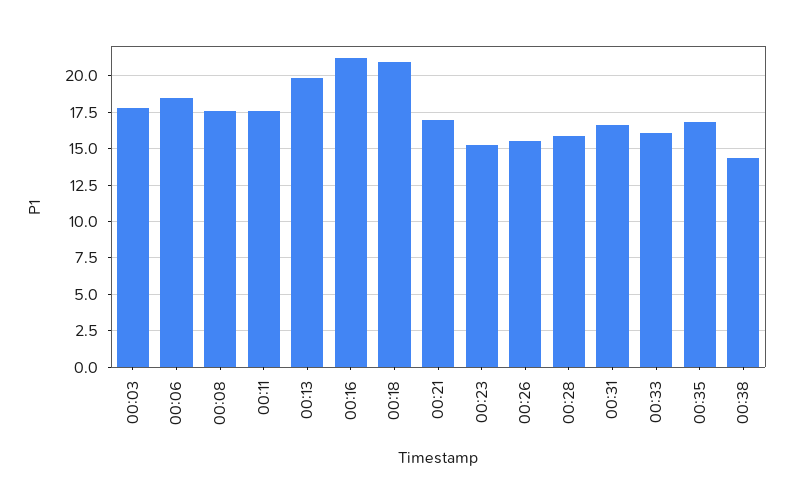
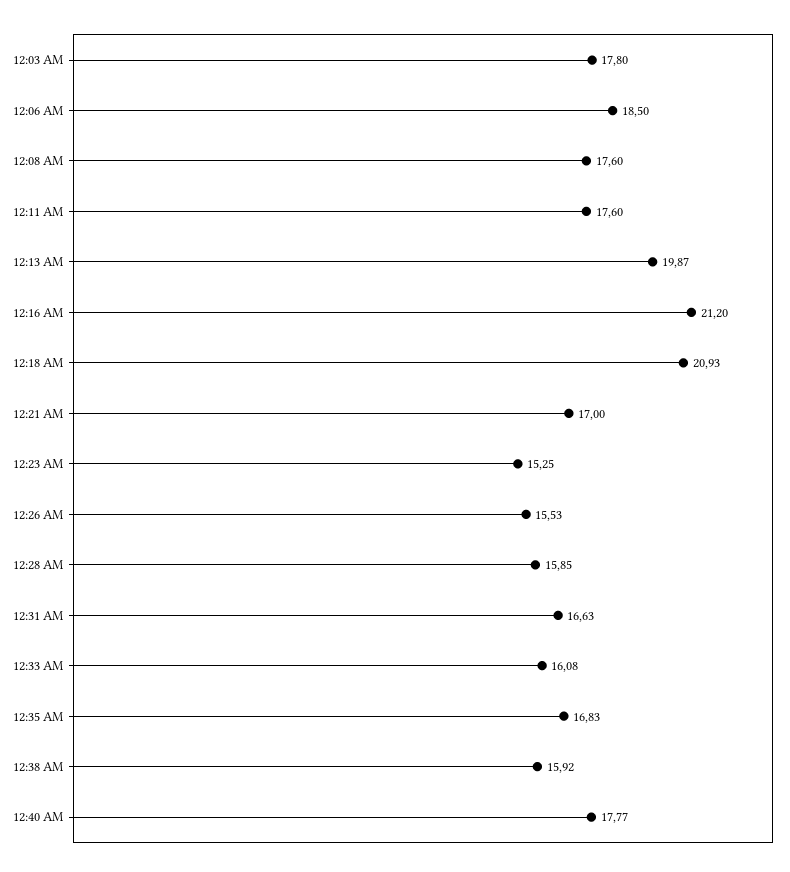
00:38: 14.5 -> 15.92
12:40 AM: none -> 17.77

